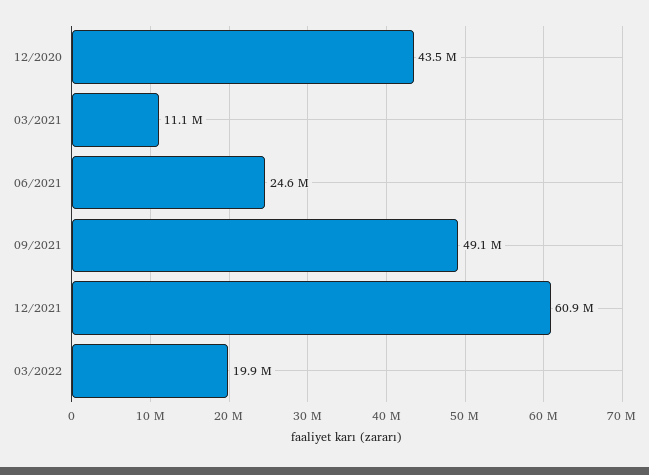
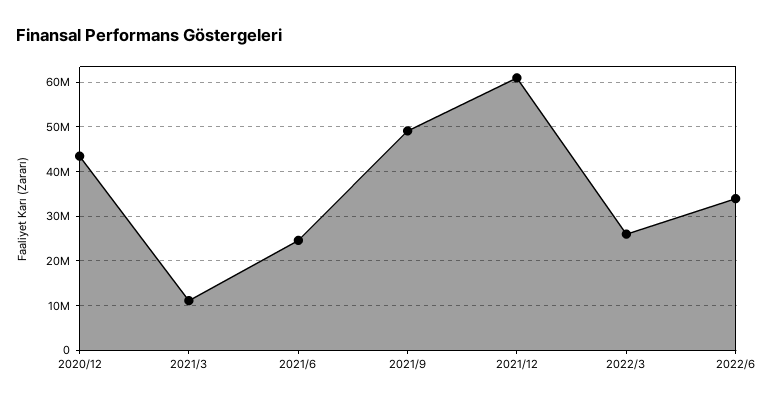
03/2022: 19900000 -> 26000000
2022/6: none -> 34000000

